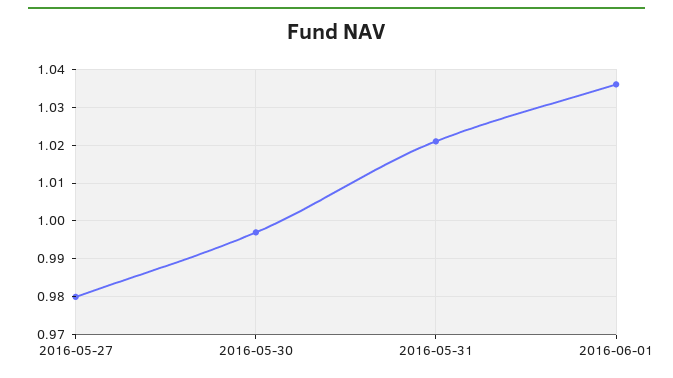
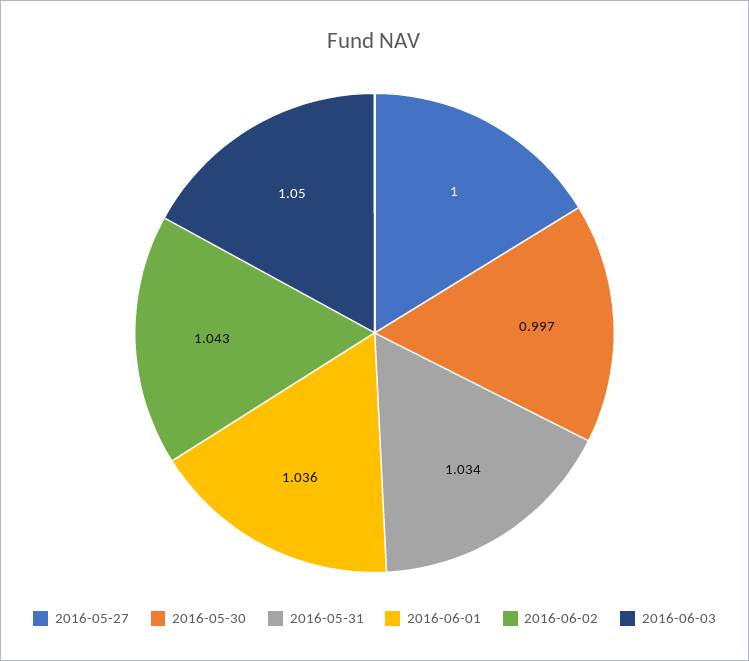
2016-05-27: 0.98 -> 1
2016-05-31: 1.02 -> 1.034
2016-06-02: none -> 1.043
2016-06-03: none -> 1.05

